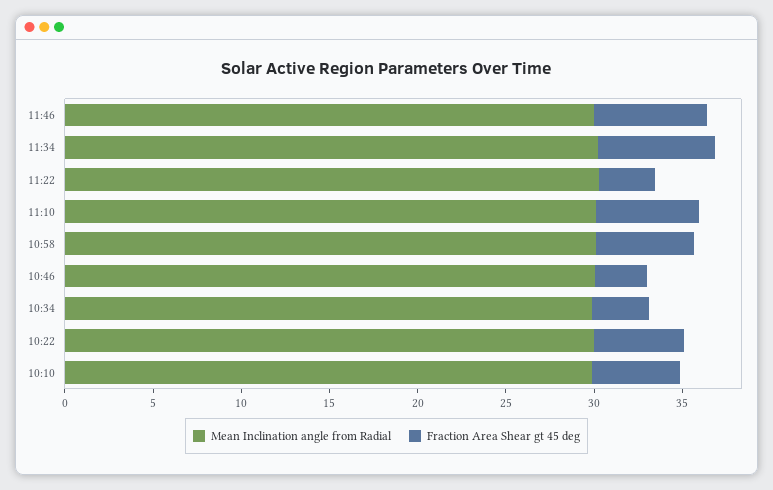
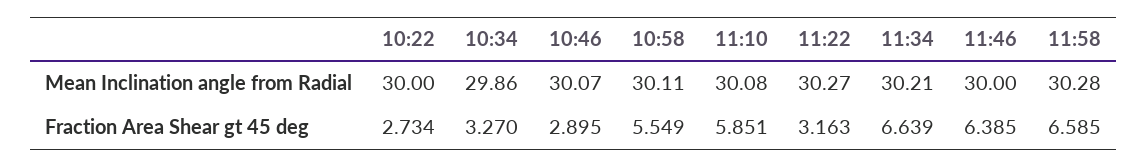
Fraction Area Shear gt 45 deg, 10:22: 5 -> 2.734
Mean Inclination angle from Radial, 10:10: 30 -> none
Fraction Area Shear gt 45 deg, 10:10: 5 -> none
Mean Inclination angle from Radial, 11:58: none -> 30.28
Fraction Area Shear gt 45 deg, 11:58: none -> 6.585

